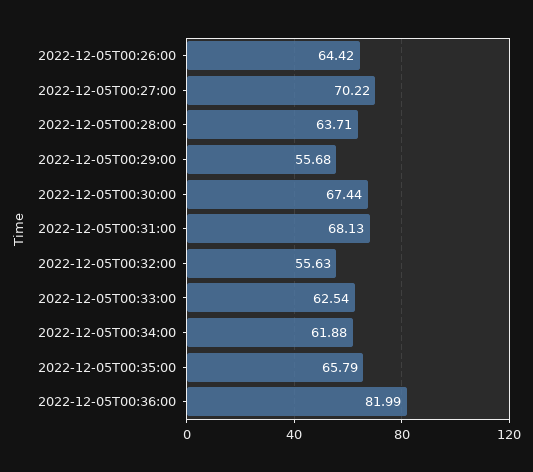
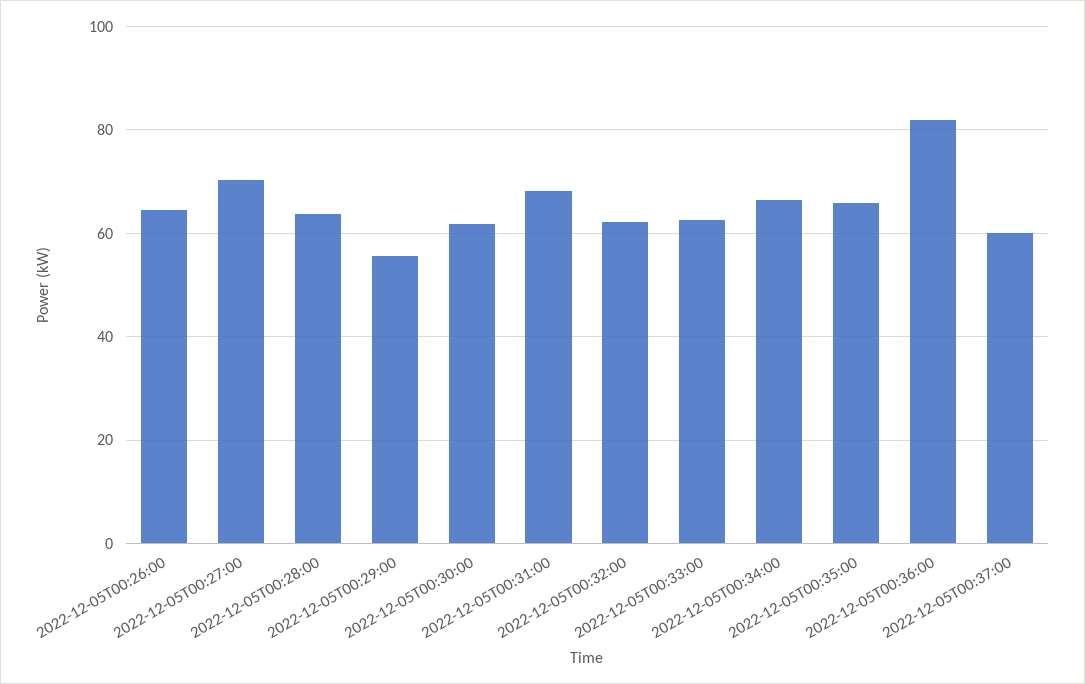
2022-12-05T00:30:00: 67.44 -> 62
2022-12-05T00:32:00: 55.63 -> 62
2022-12-05T00:34:00: 61.88 -> 66
2022-12-05T00:37:00: none -> 60

